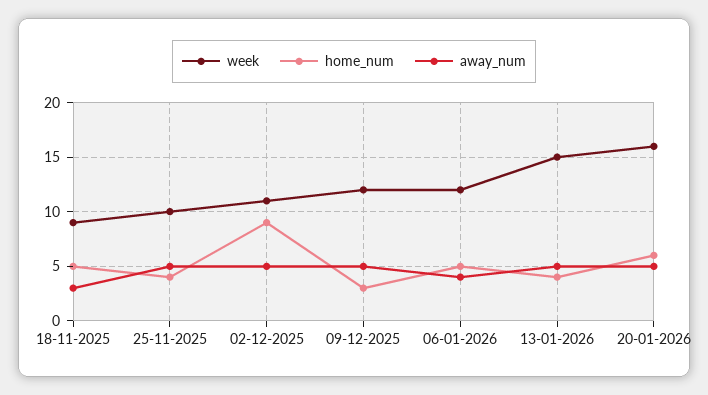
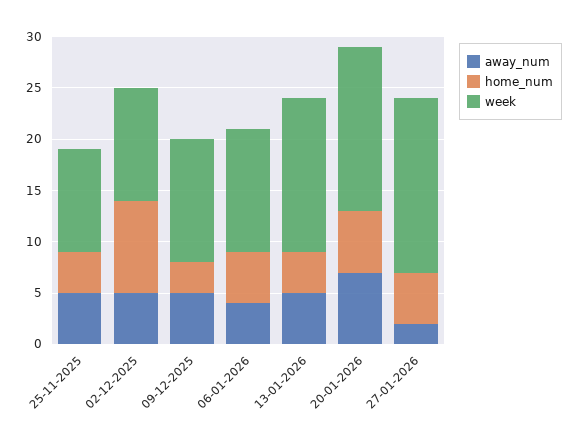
week, 18-11-2025: 9 -> none
home_num, 18-11-2025: 5 -> none
away_num, 18-11-2025: 3 -> none
away_num, 20-01-2026: 5 -> 7
away_num, 27-01-2026: none -> 2
home_num, 27-01-2026: none -> 5
week, 27-01-2026: none -> 17

